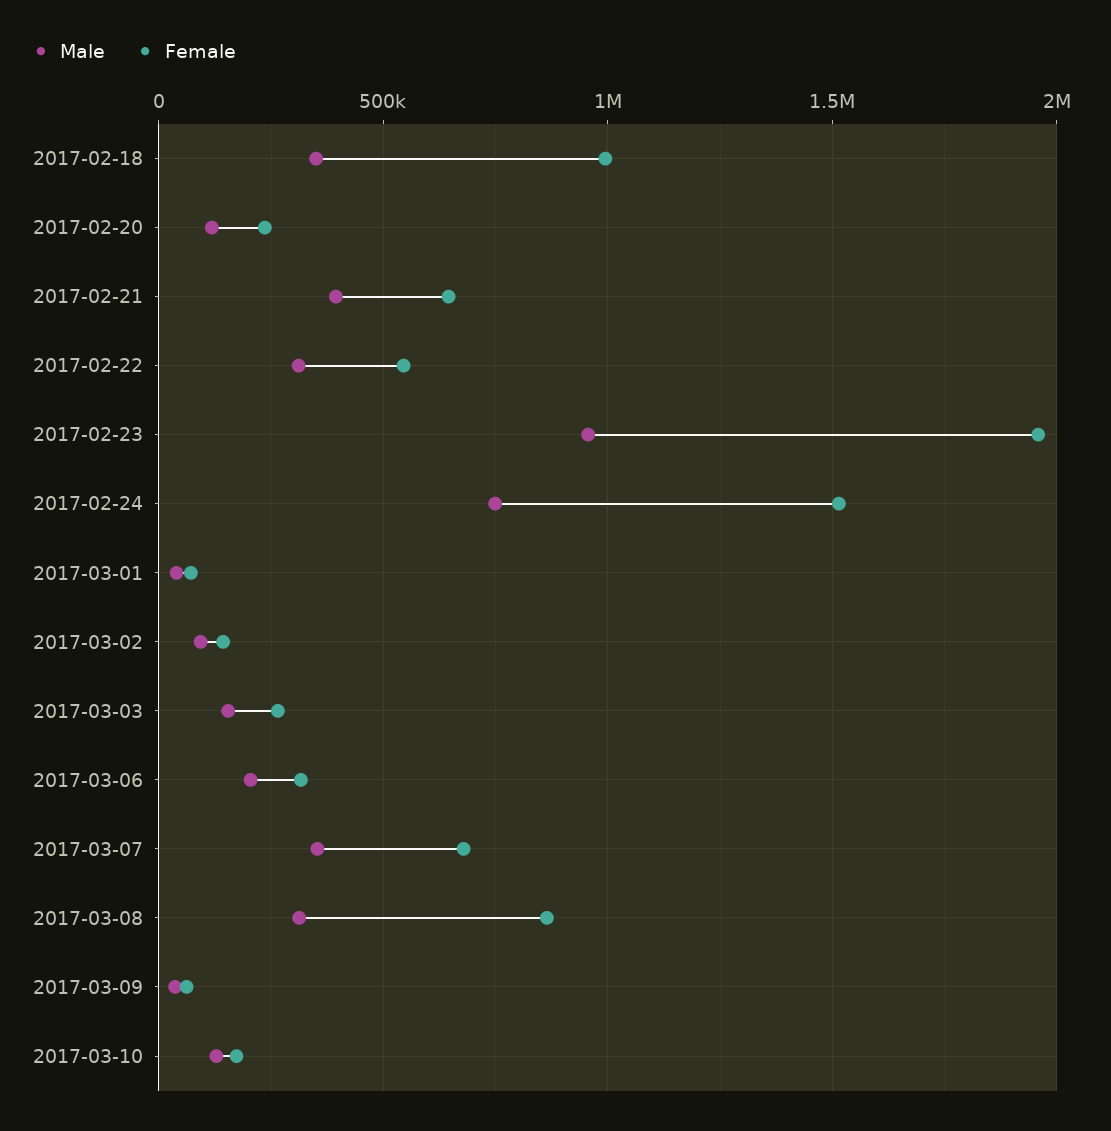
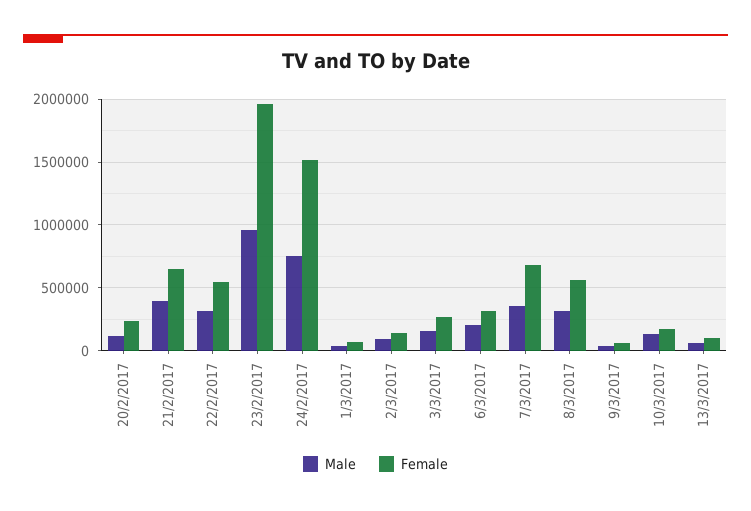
Male, 2017-02-18: 350000 -> none
Female, 2017-02-18: 1000000 -> none
Female, 2017-03-08: 850000 -> 550000
Male, 13/3/2017: none -> 50000
Female, 13/3/2017: none -> 100000

